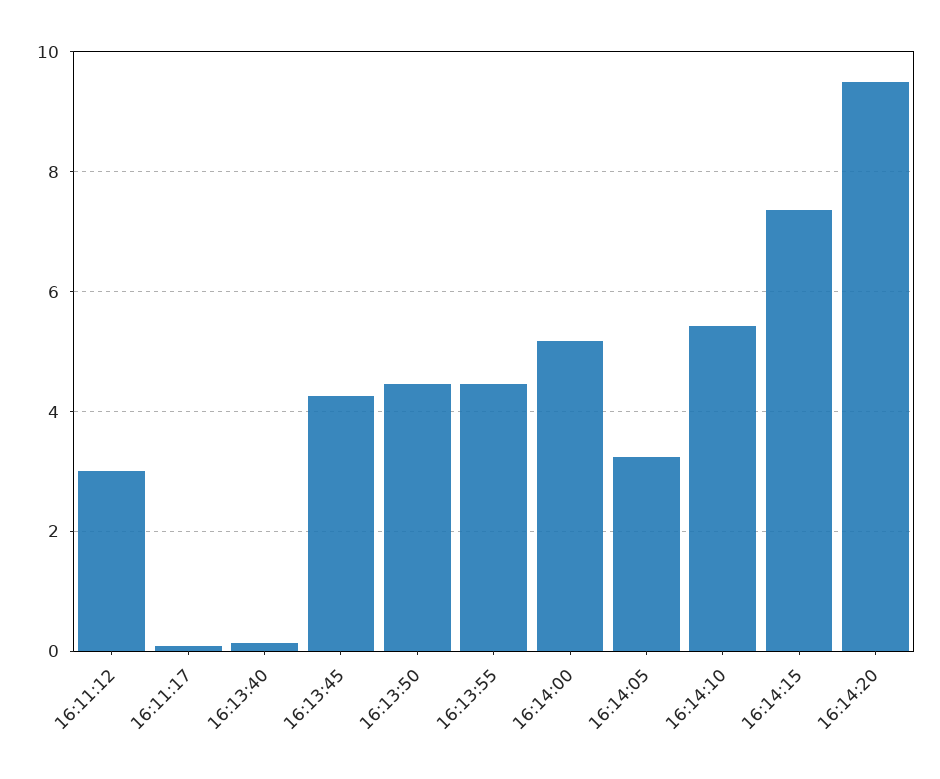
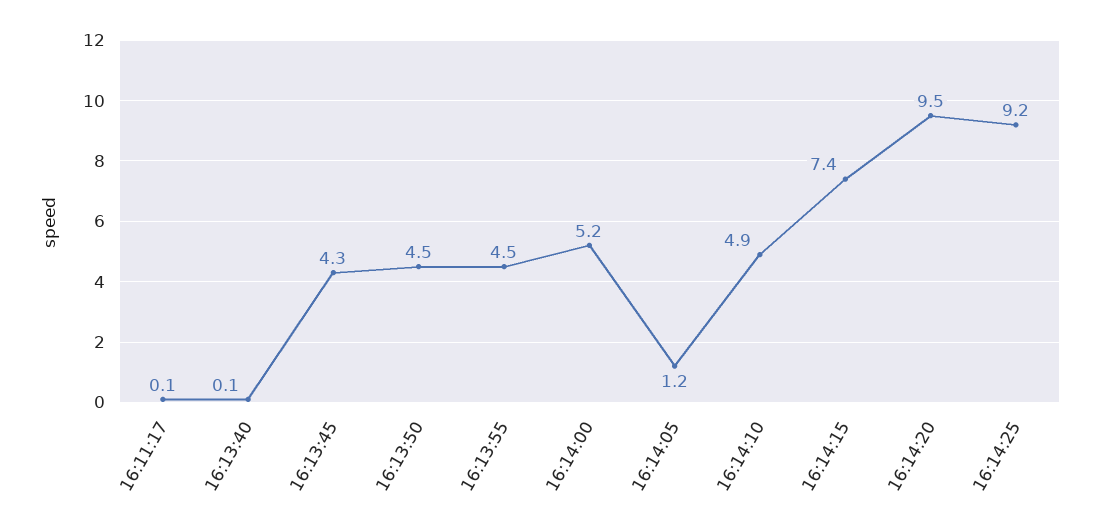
16:11:12: 3 -> none
16:14:05: 3.2 -> 1.2
16:14:10: 5.4 -> 4.9
16:14:25: none -> 9.2

